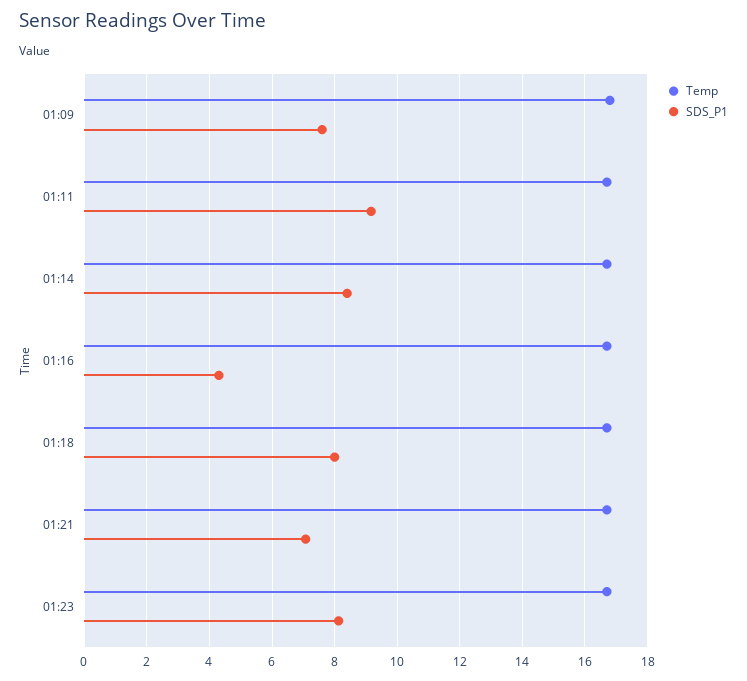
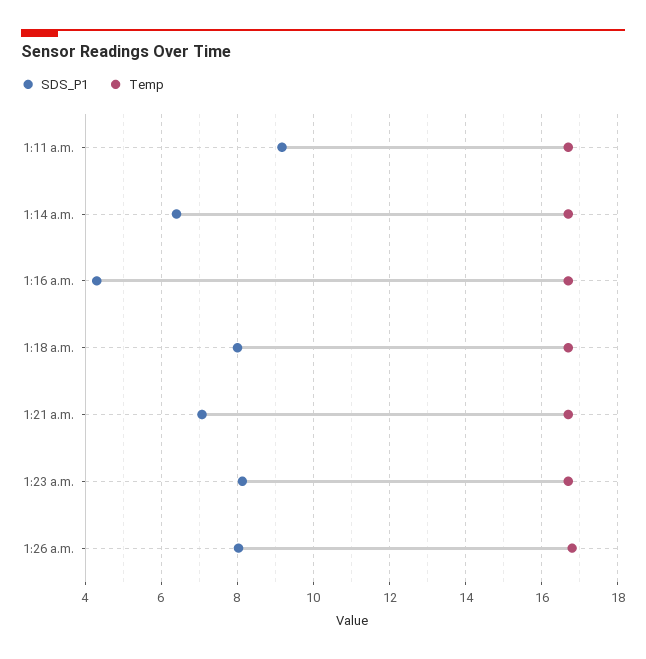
Temp, 01:09: 16.8 -> none
SDS_P1, 01:09: 7.6 -> none
SDS_P1, 01:14: 8.4 -> 6.4
SDS_P1, 1:26 a.m.: none -> 8
Temp, 1:26 a.m.: none -> 16.8

